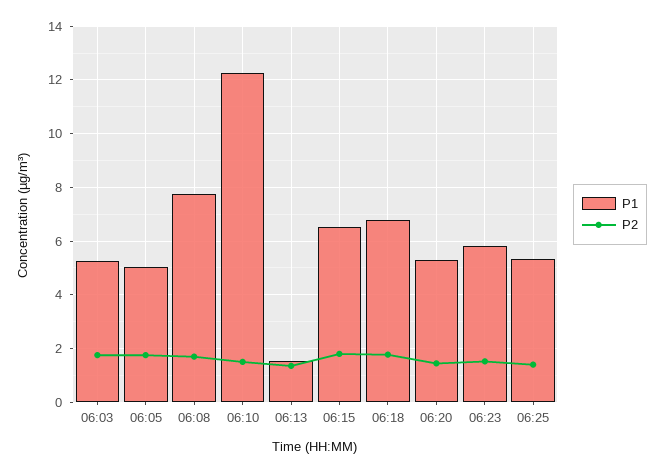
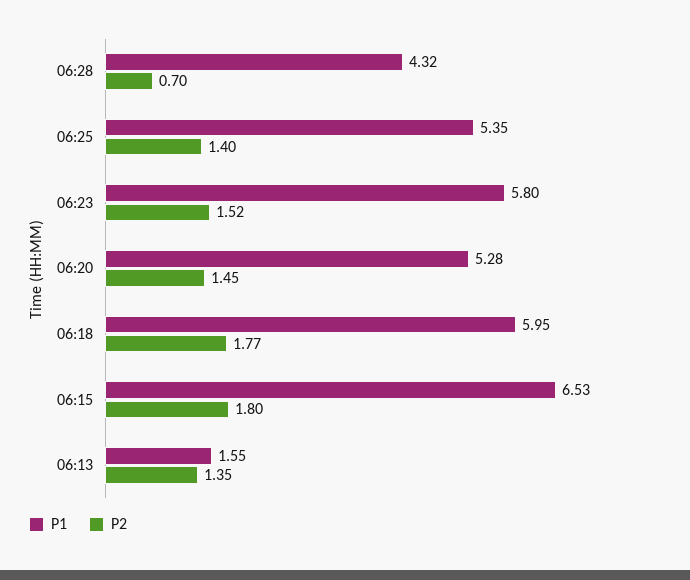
P1, 06:03: 5.25 -> none
P2, 06:03: 1.75 -> none
P1, 06:05: 5 -> none
P2, 06:05: 1.75 -> none
P1, 06:08: 7.75 -> none
P2, 06:08: 1.75 -> none
P1, 06:10: 12.25 -> none
P2, 06:10: 1.5 -> none
P1, 06:18: 6.75 -> 5.95
P1, 06:28: none -> 4.32
P2, 06:28: none -> 0.7

